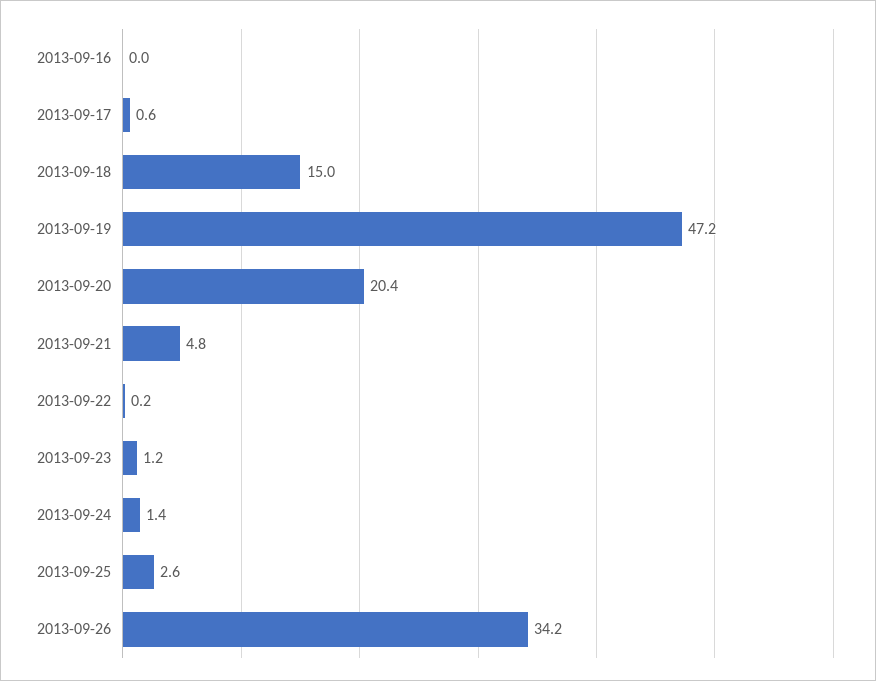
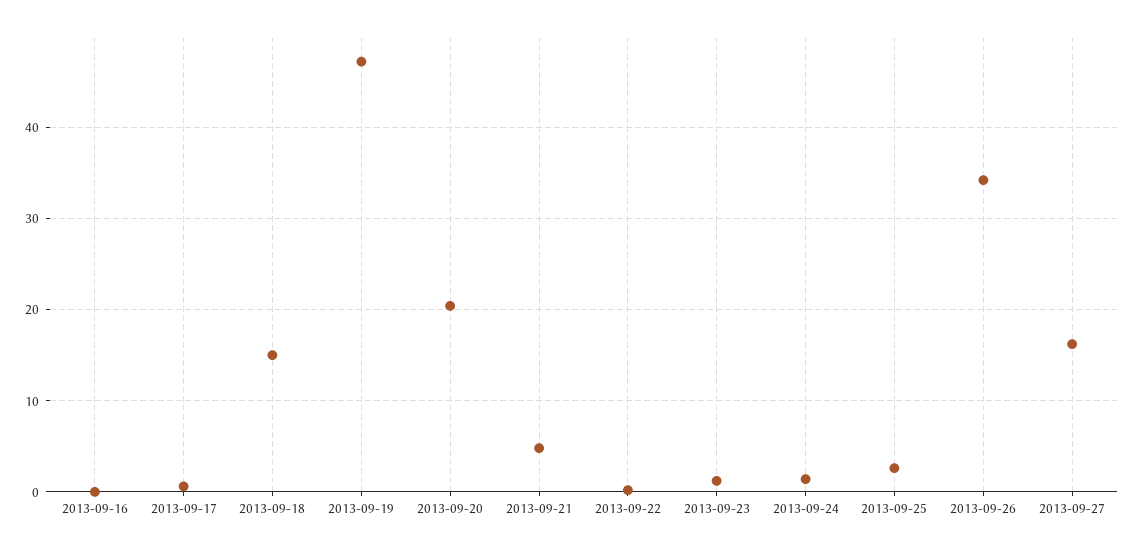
2013-09-27: none -> 16

